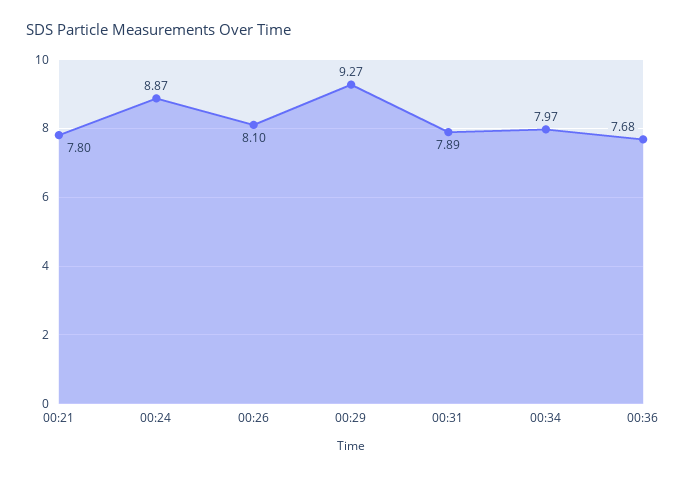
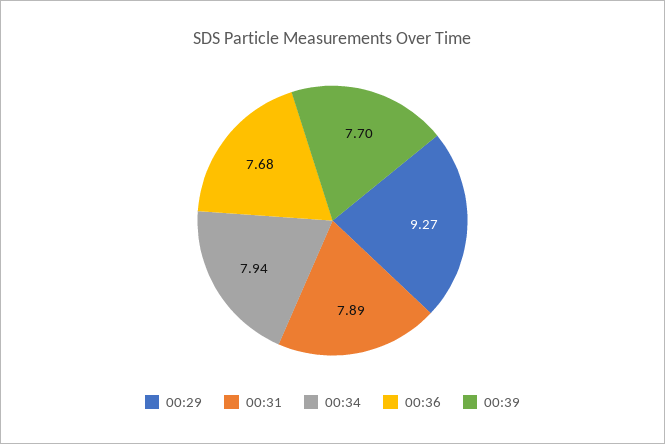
00:21: 7.8 -> none
00:24: 8.87 -> none
00:26: 8.1 -> none
00:34: 7.97 -> 7.94
00:39: none -> 7.7

